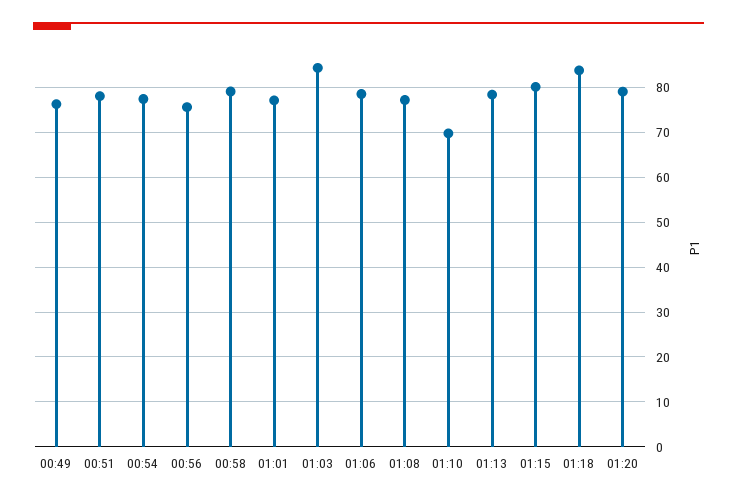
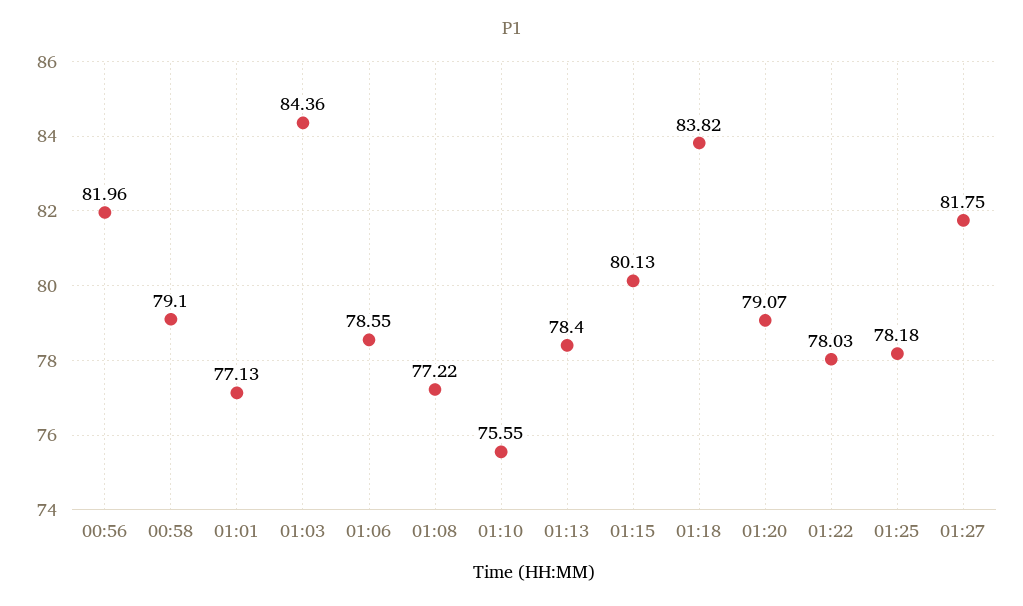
00:49: 76 -> none
00:51: 78 -> none
00:54: 78 -> none
00:56: 76 -> 81.96
01:10: 70 -> 75.55
01:22: none -> 78.03
01:25: none -> 78.18
01:27: none -> 81.75

